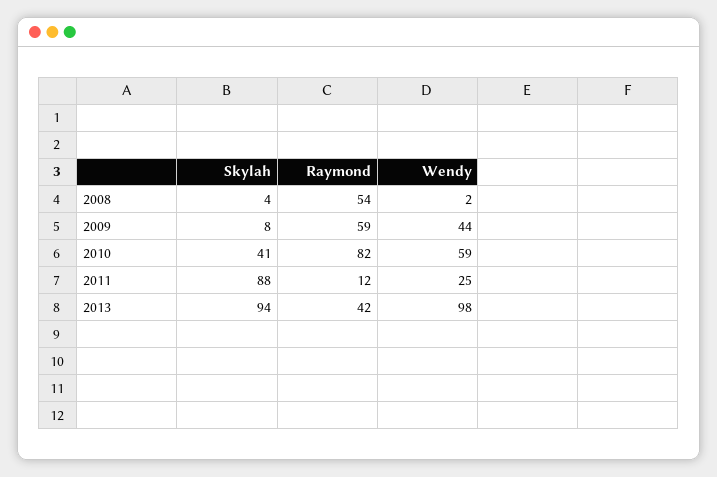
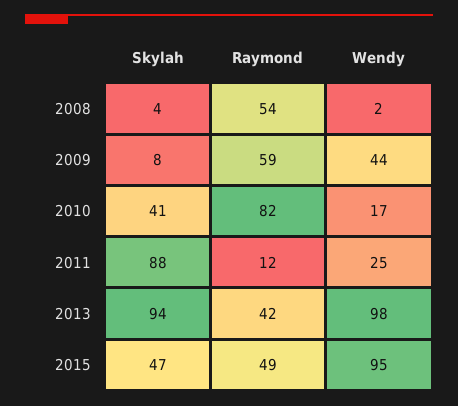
Wendy, 2010: 59 -> 17
Skylah, 2015: none -> 47
Raymond, 2015: none -> 49
Wendy, 2015: none -> 95

